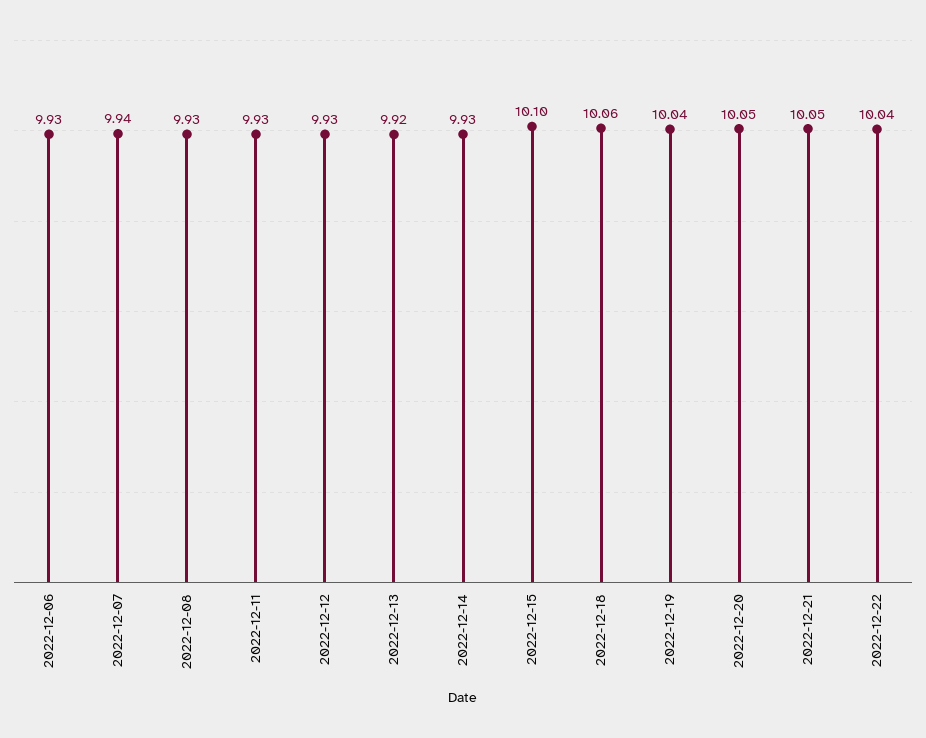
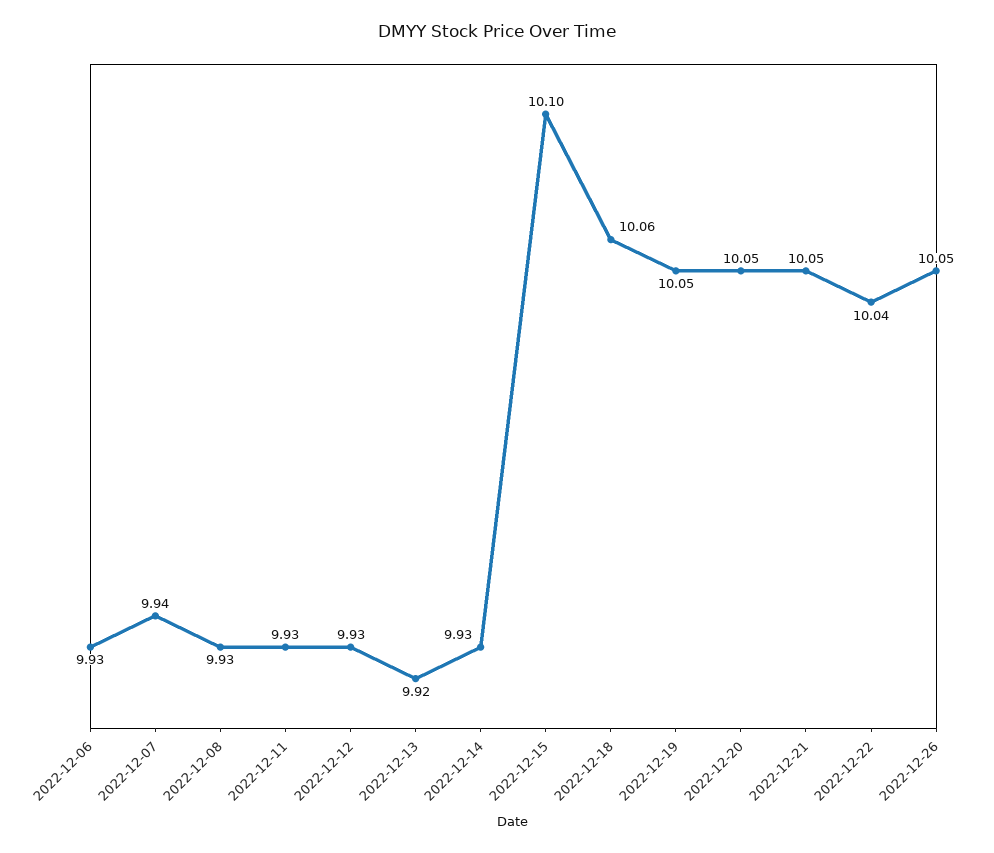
2022-12-19: 10.04 -> 10.05
2022-12-26: none -> 10.05

